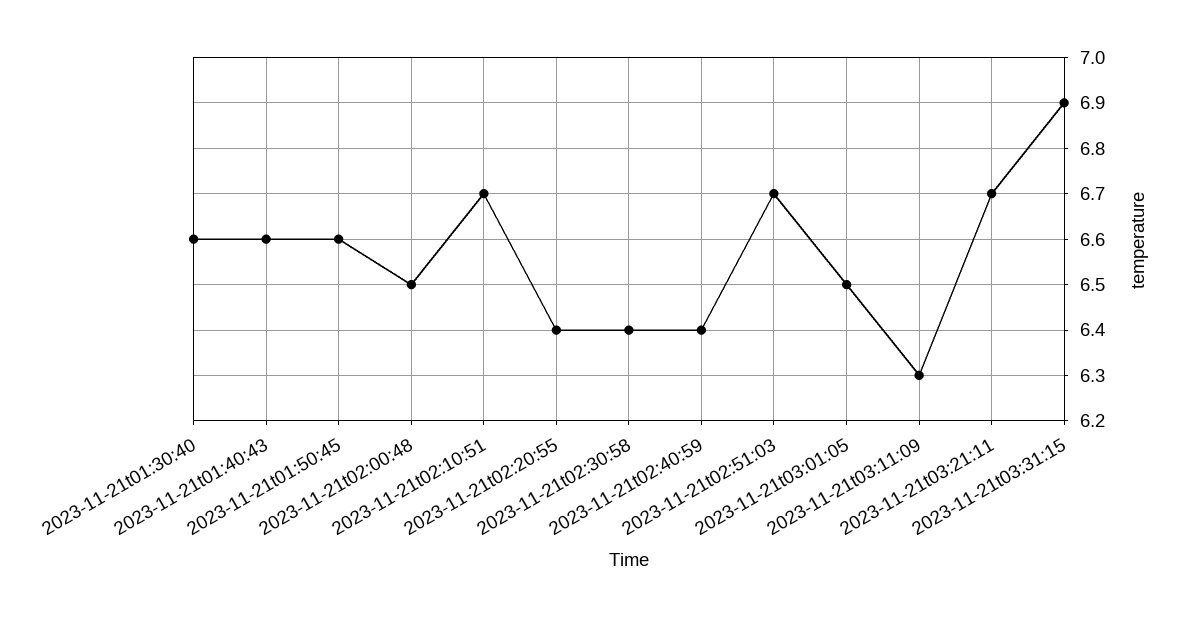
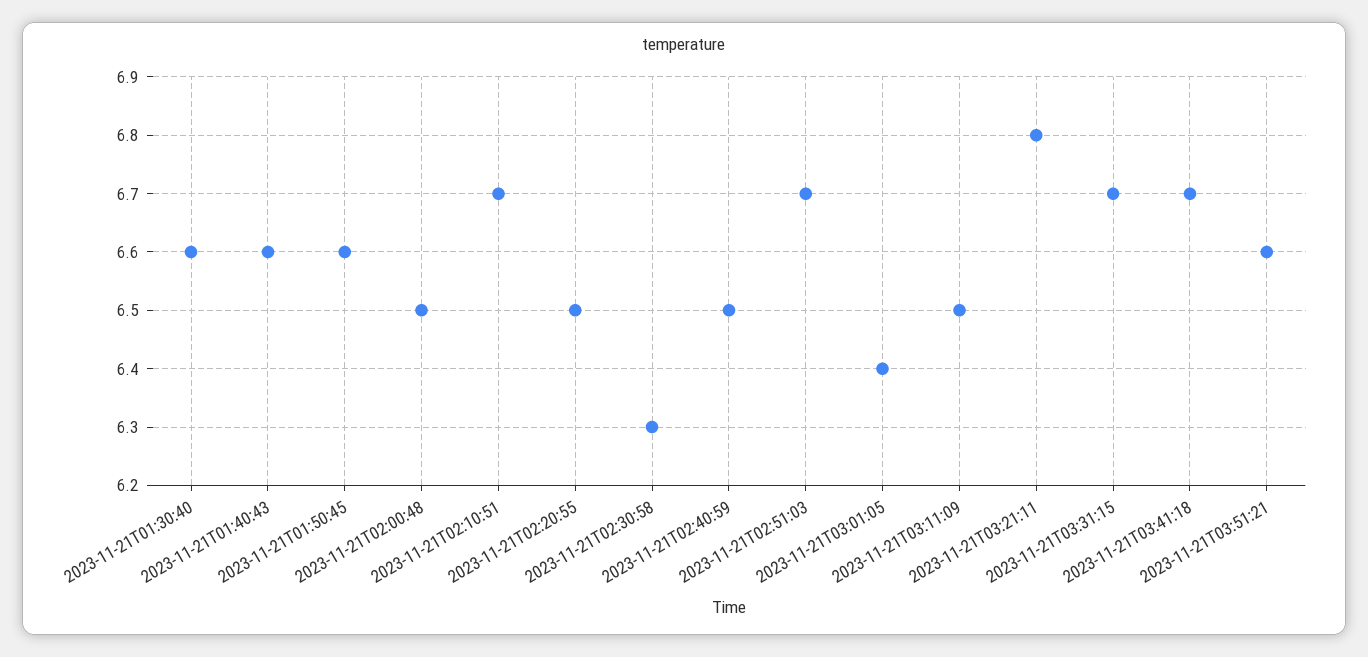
2023-11-21t02:20:55: 6.4 -> 6.5
2023-11-21t02:30:58: 6.4 -> 6.3
2023-11-21t02:40:59: 6.4 -> 6.5
2023-11-21t03:01:05: 6.5 -> 6.4
2023-11-21t03:11:09: 6.3 -> 6.5
2023-11-21t03:21:11: 6.7 -> 6.8
2023-11-21t03:31:15: 6.9 -> 6.7
2023-11-21T03:41:18: none -> 6.7
2023-11-21T03:51:21: none -> 6.6

